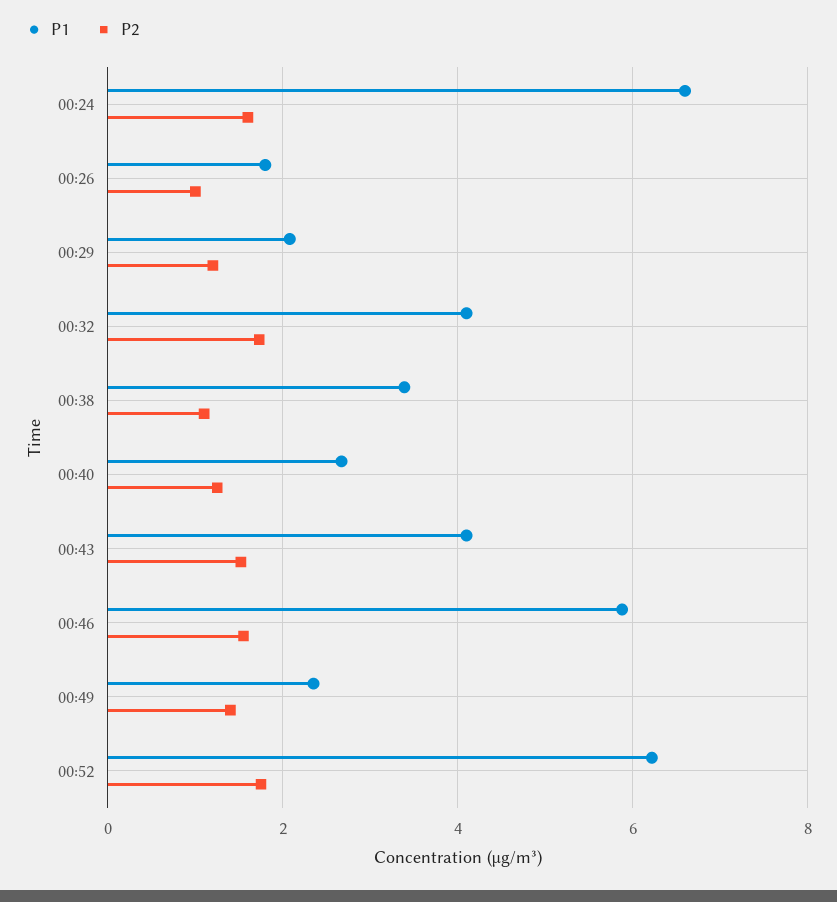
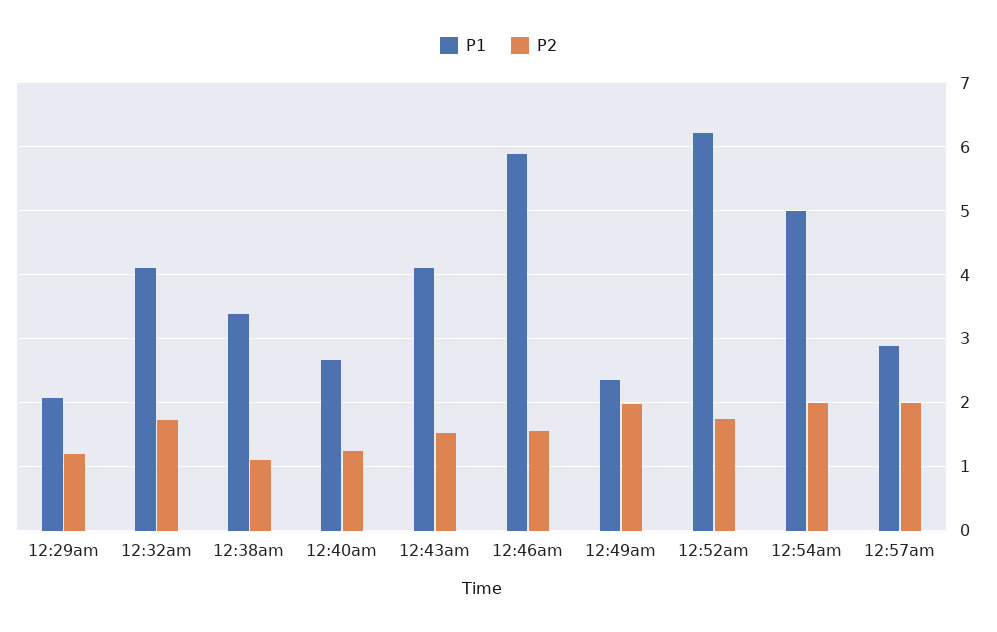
P1, 00:24: 6.6 -> none
P2, 00:24: 1.6 -> none
P1, 00:26: 1.8 -> none
P2, 00:26: 1 -> none
P2, 00:49: 1.4 -> 2
P1, 12:54am: none -> 5
P2, 12:54am: none -> 2
P1, 12:57am: none -> 2.9
P2, 12:57am: none -> 2

